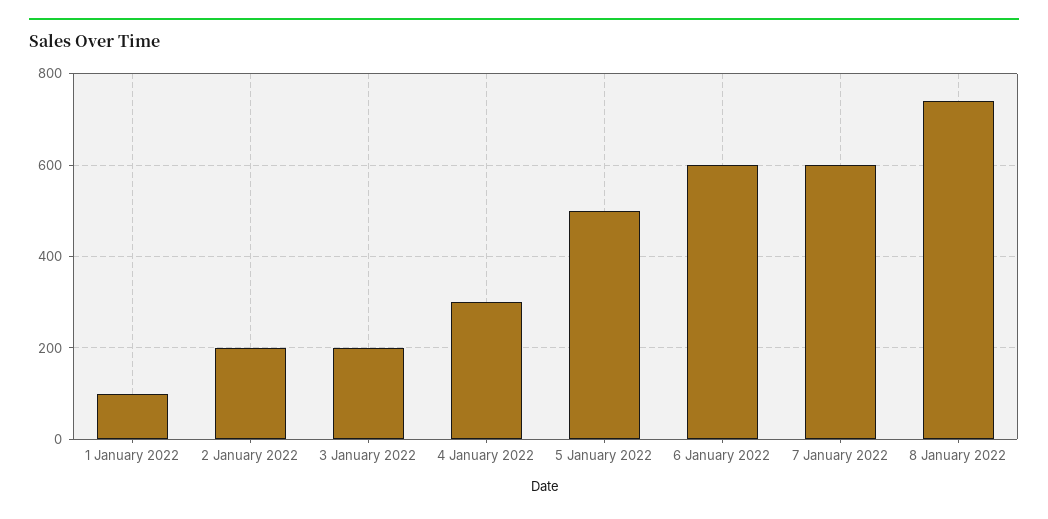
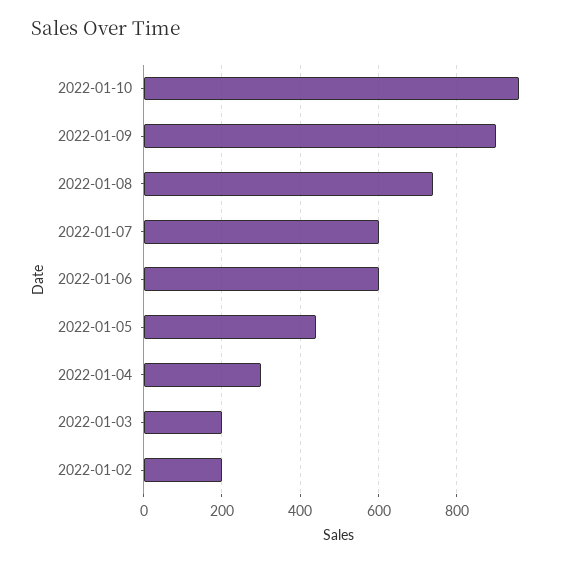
1 January 2022: 100 -> none
5 January 2022: 500 -> 440
2022-01-10: none -> 960
2022-01-09: none -> 900

